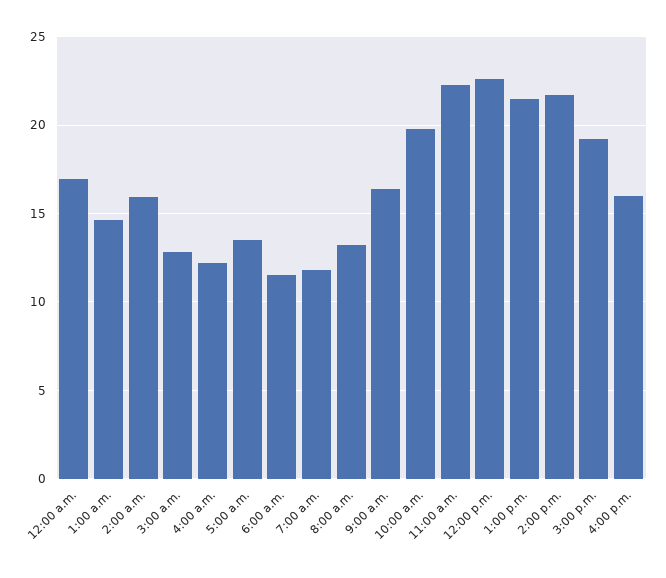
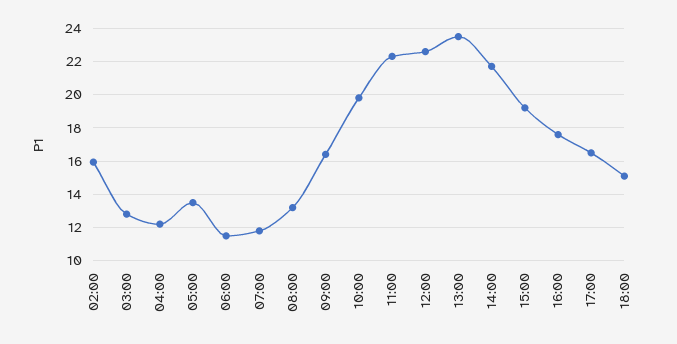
12:00 a.m.: 17 -> none
1:00 a.m.: 14.5 -> none
1:00 p.m.: 21.5 -> 23.5
4:00 p.m.: 16 -> 17.5
17:00: none -> 16.5
18:00: none -> 15

